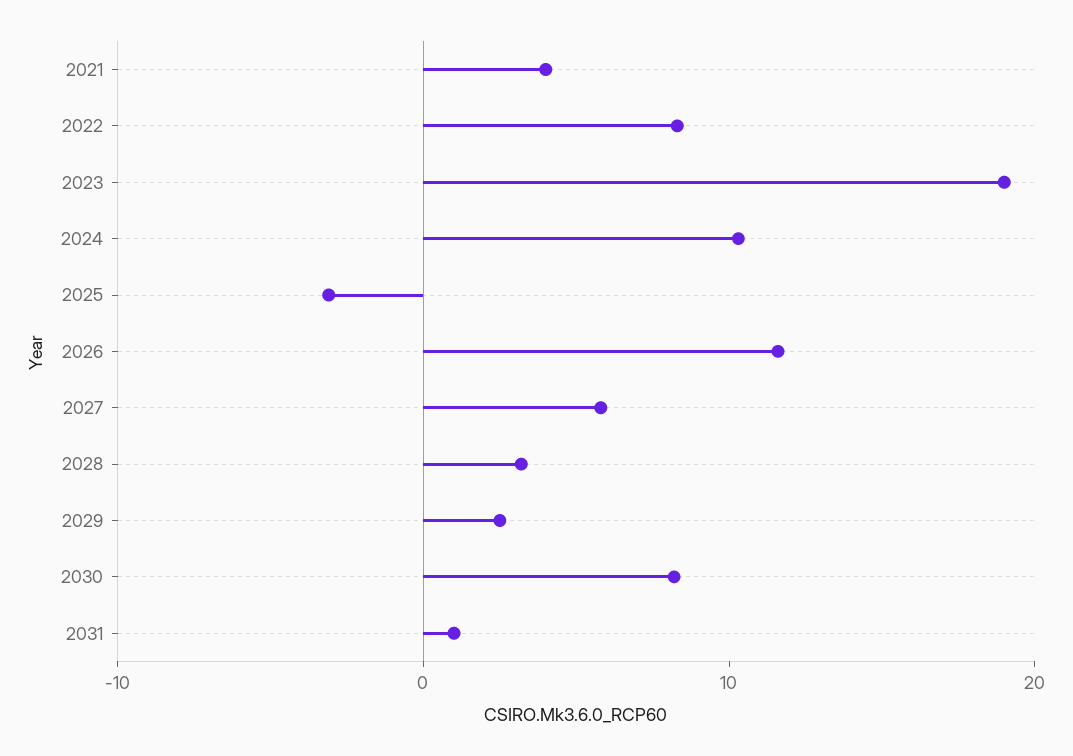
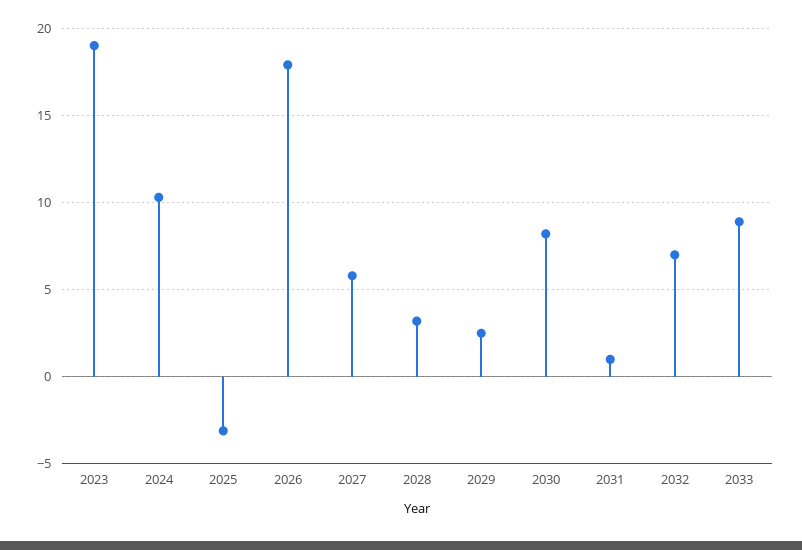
2021: 4 -> none
2022: 8 -> none
2026: 12 -> 18
2032: none -> 7
2033: none -> 9

